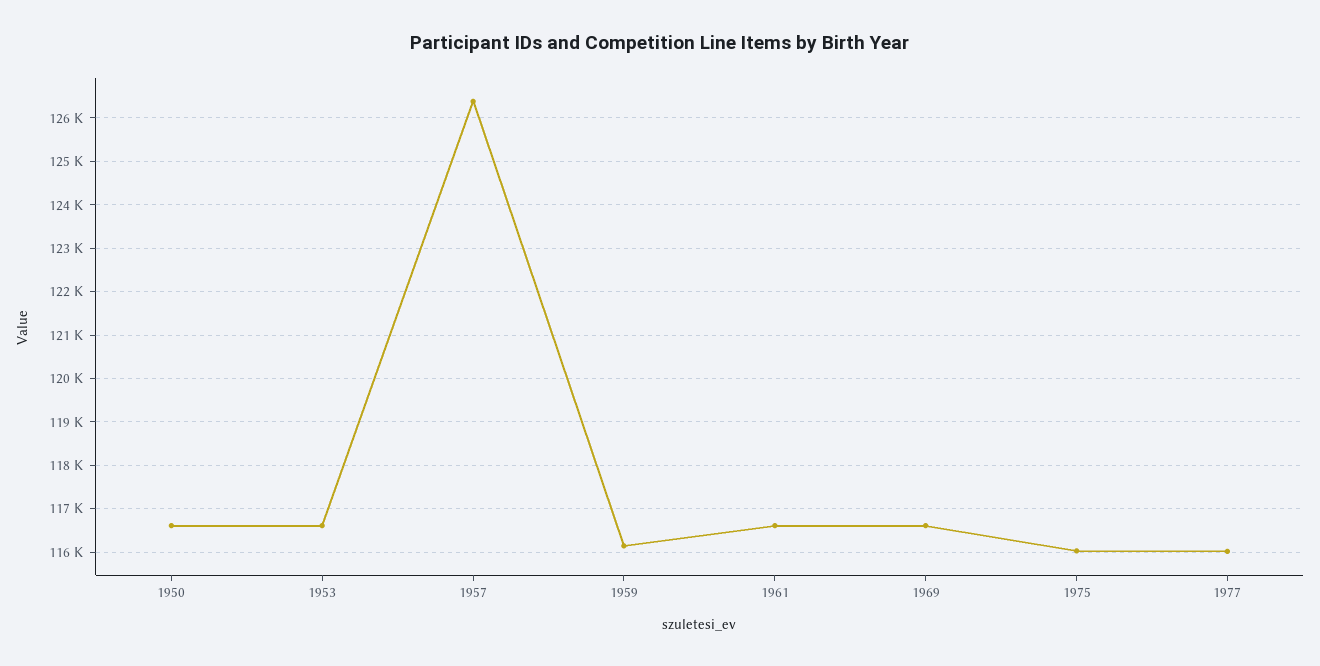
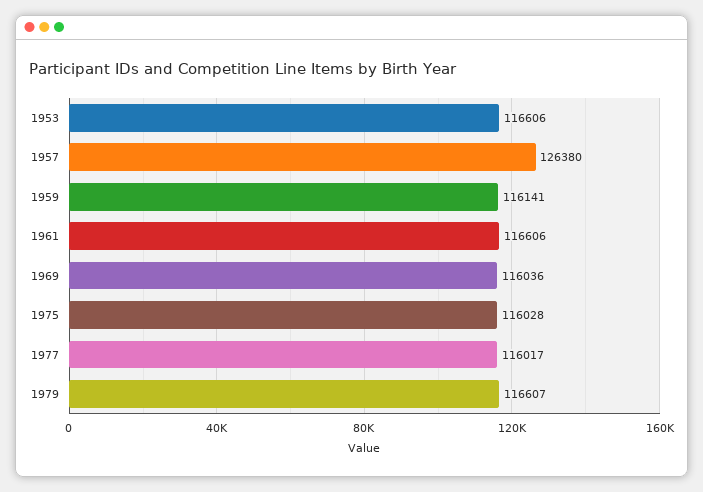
1950: 116600 -> none
1969: 116600 -> 116036
1979: none -> 116607

